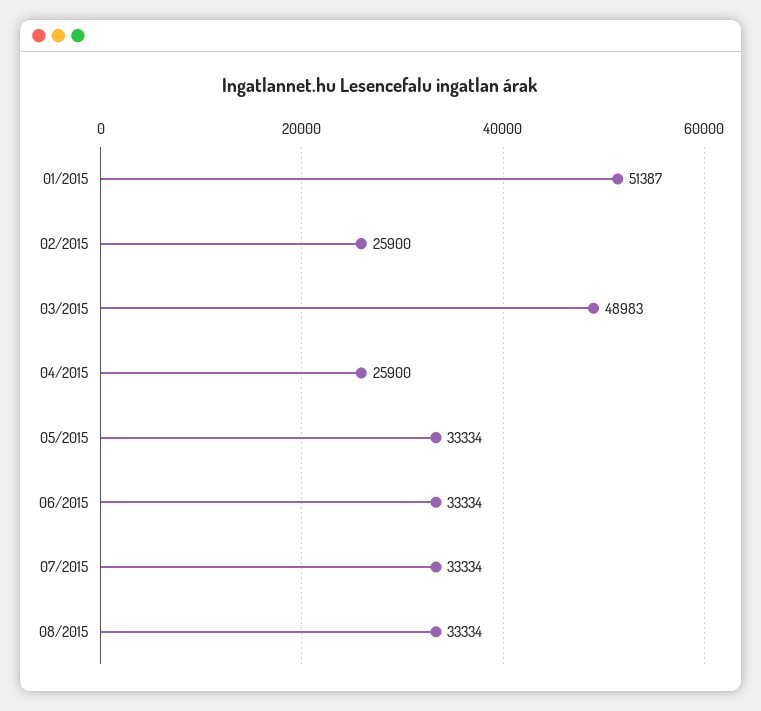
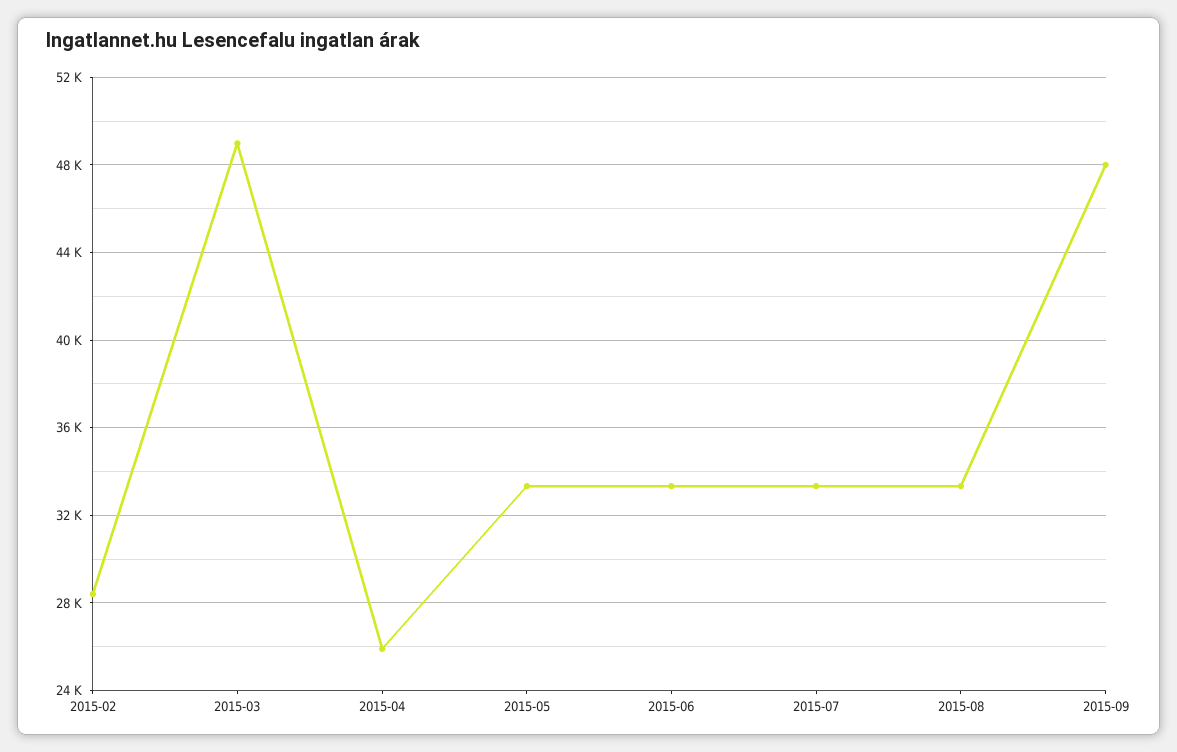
01/2015: 51387 -> none
02/2015: 25900 -> 28500
2015-09: none -> 48000

